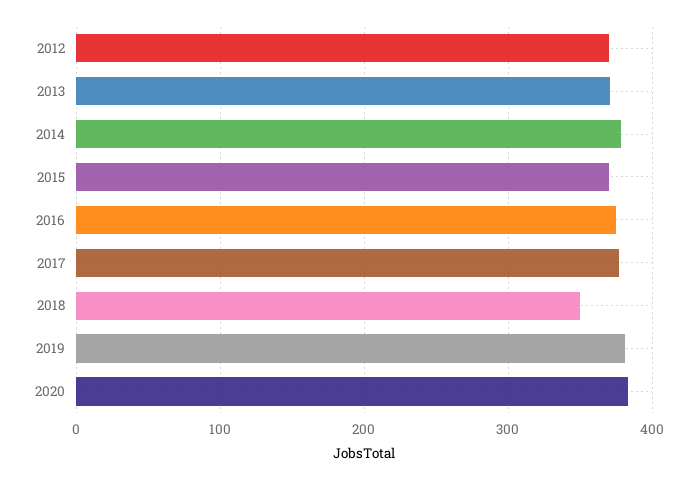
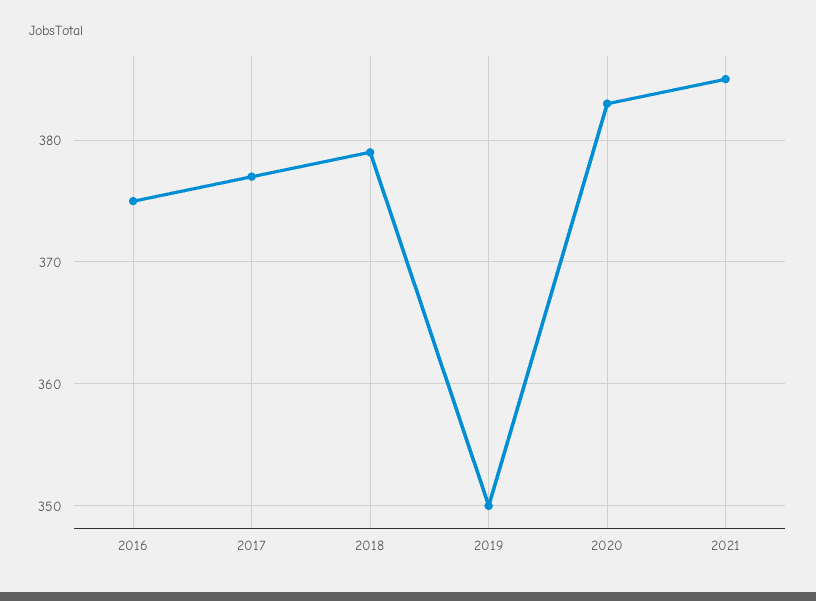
2012: 370 -> none
2013: 370 -> none
2014: 380 -> none
2015: 370 -> none
2018: 350 -> 379
2019: 380 -> 350
2021: none -> 385

